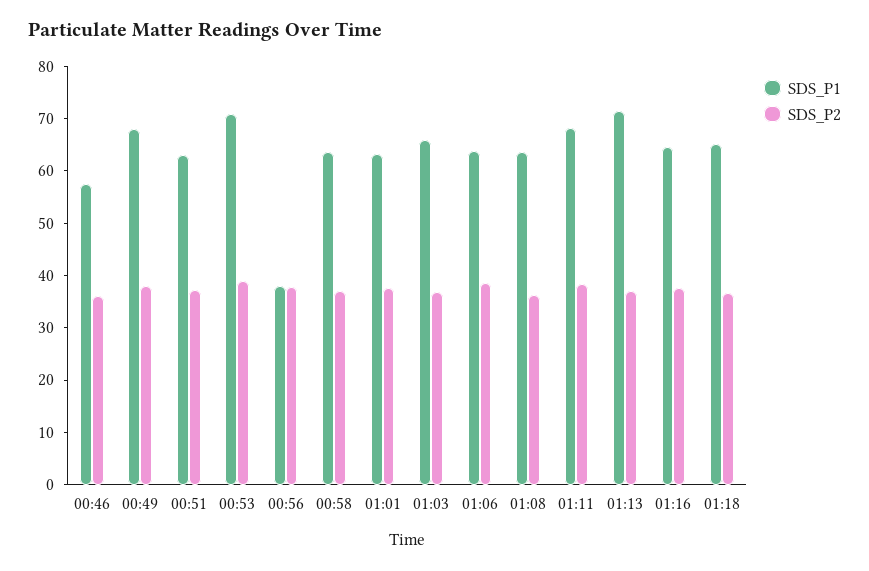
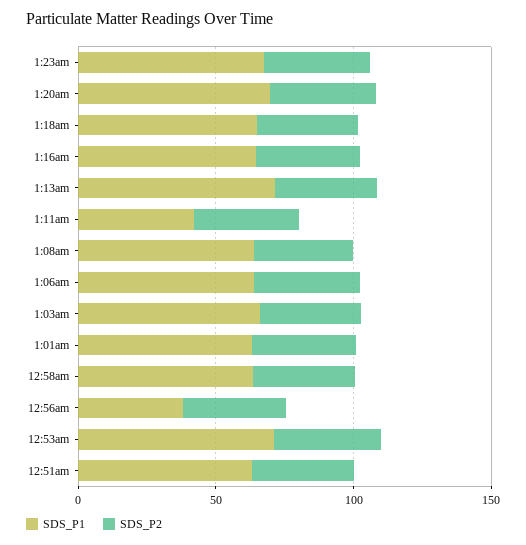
SDS_P1, 00:46: 58 -> none
SDS_P2, 00:46: 36 -> none
SDS_P1, 00:49: 68 -> none
SDS_P2, 00:49: 38 -> none
SDS_P1, 01:11: 68 -> 40
SDS_P1, 1:23am: none -> 70
SDS_P2, 1:23am: none -> 40
SDS_P1, 1:20am: none -> 70
SDS_P2, 1:20am: none -> 40

